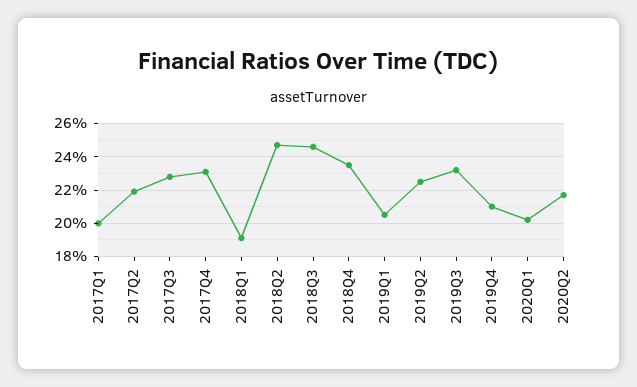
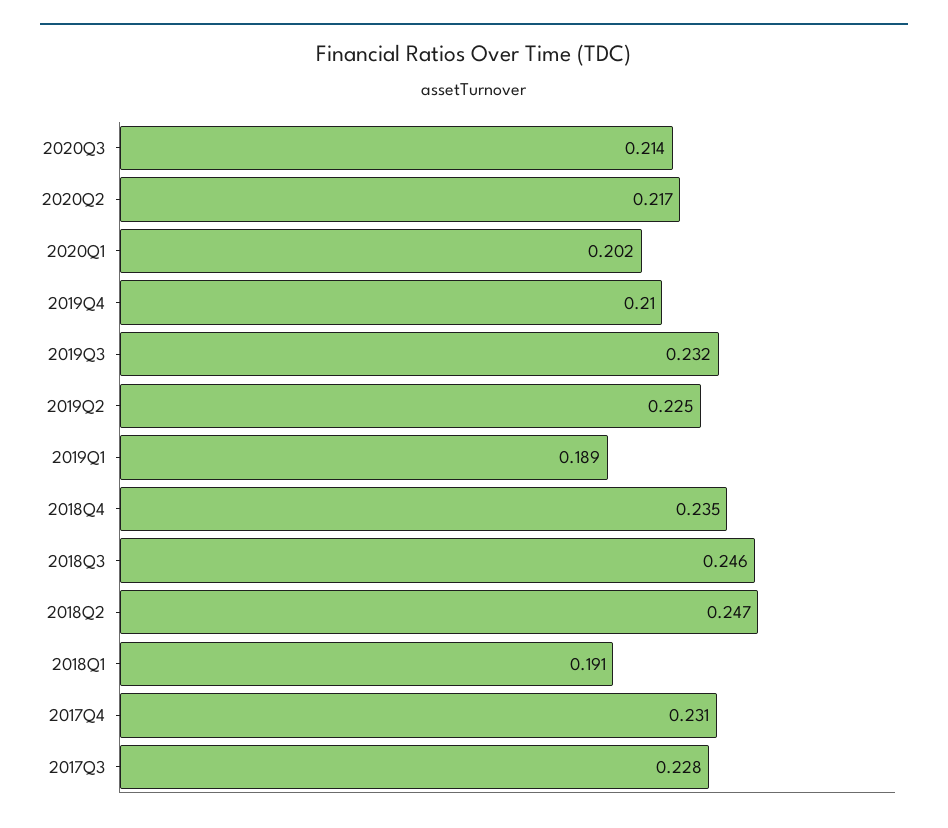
2017Q1: 0.2 -> none
2017Q2: 0.22 -> none
2019Q1: 0.205 -> 0.189
2020Q3: none -> 0.214

